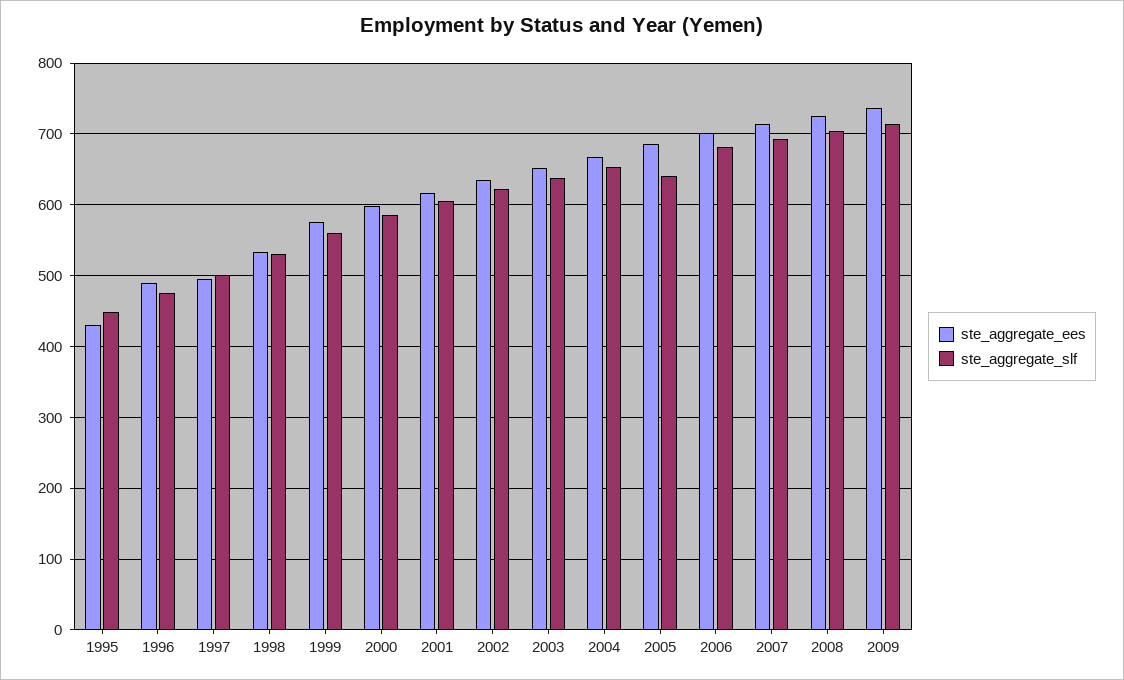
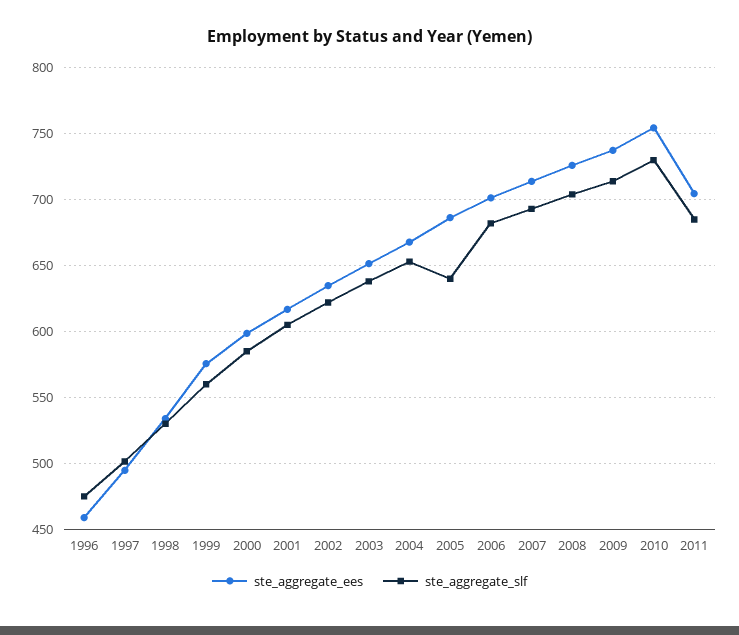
ste_aggregate_ees, 1995: 430 -> none
ste_aggregate_slf, 1995: 450 -> none
ste_aggregate_ees, 1996: 490 -> 460
ste_aggregate_ees, 2010: none -> 755
ste_aggregate_slf, 2010: none -> 730
ste_aggregate_ees, 2011: none -> 705
ste_aggregate_slf, 2011: none -> 685

